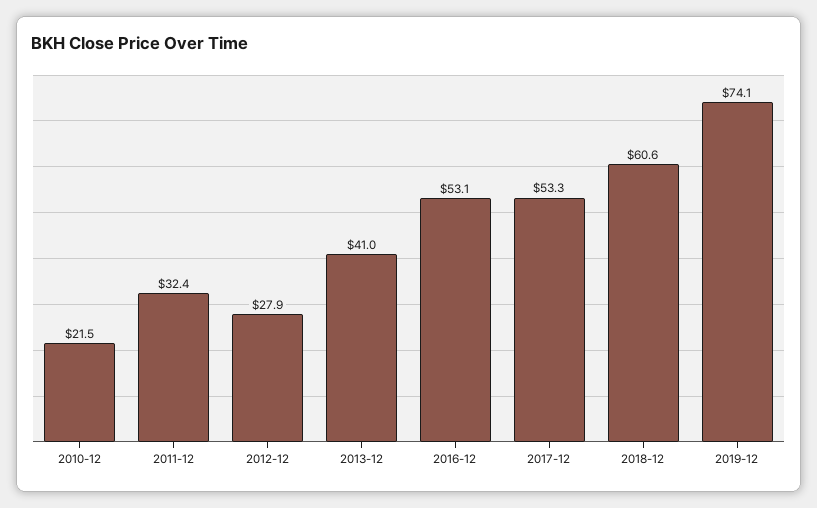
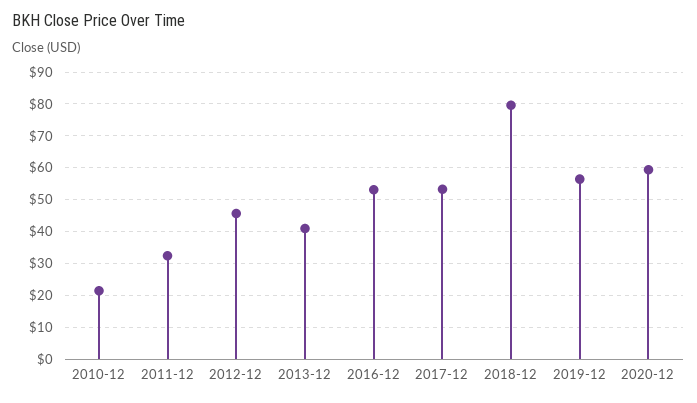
2012-12: 27.9 -> 46
2018-12: 60.6 -> 80
2019-12: 74.1 -> 56
2020-12: none -> 60

